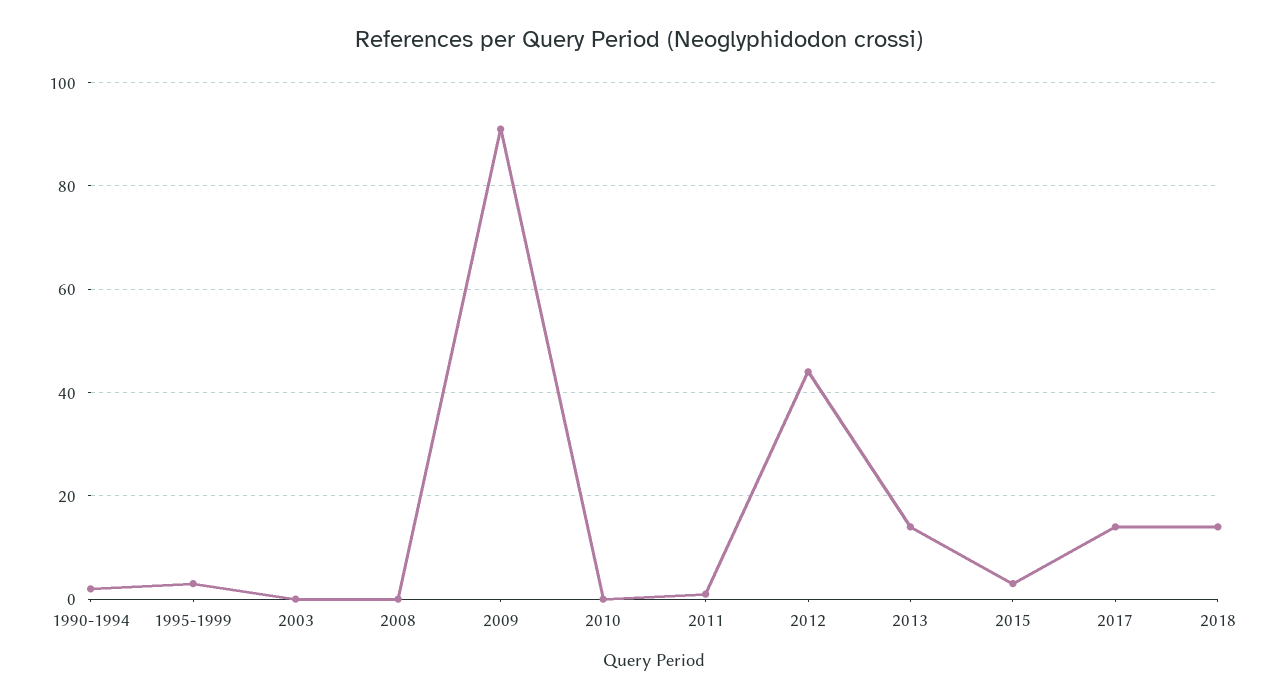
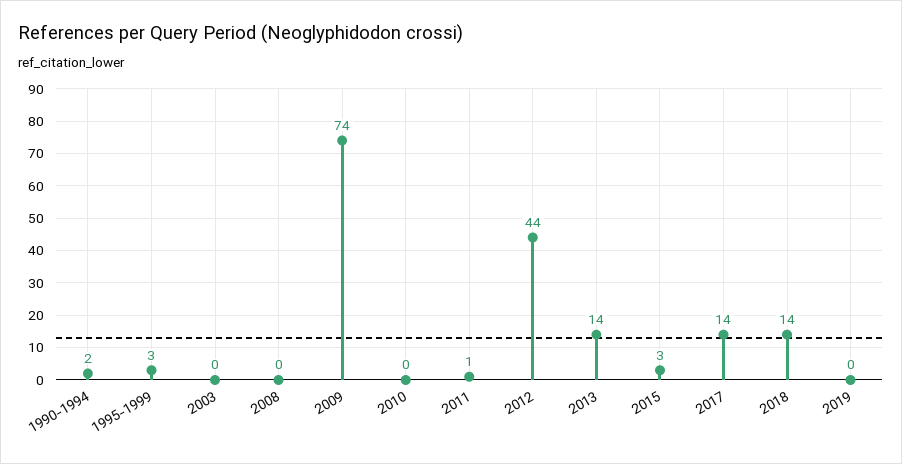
2009: 90 -> 74
2019: none -> 0

